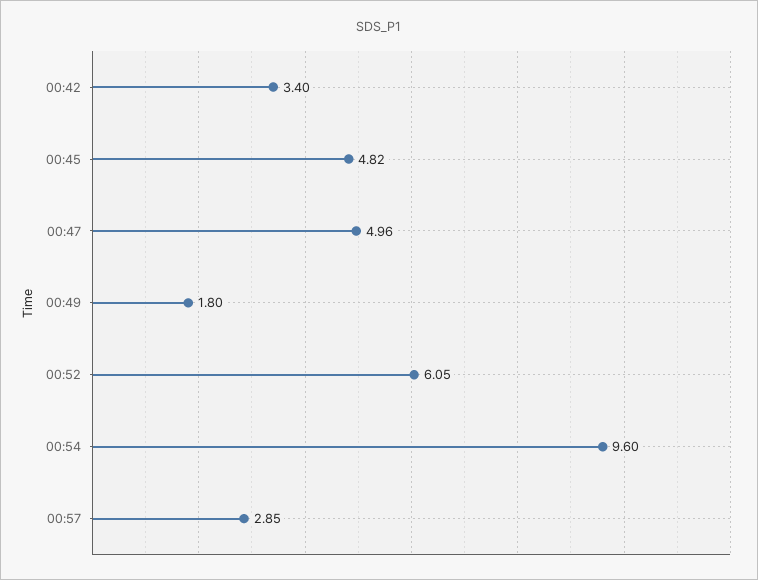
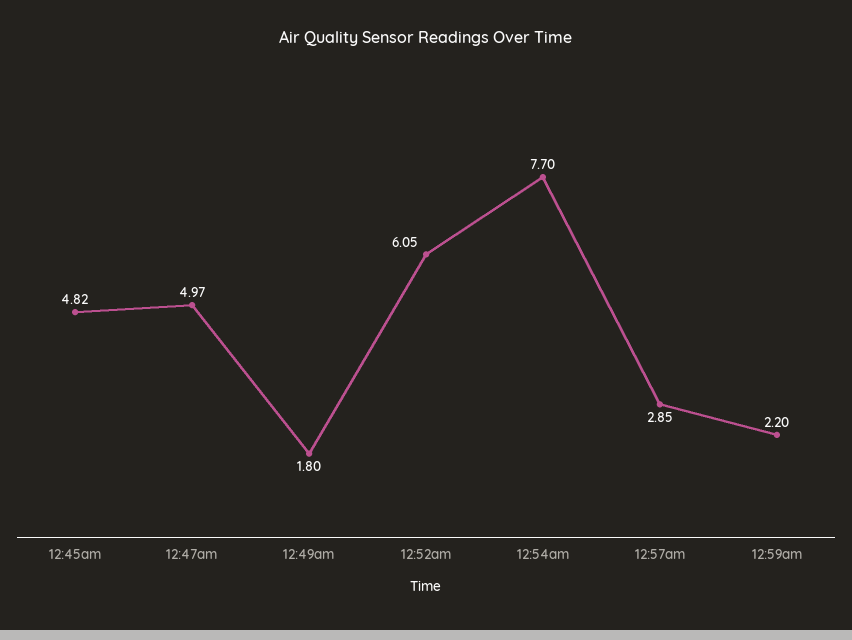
00:42: 3.4 -> none
00:47: 4.96 -> 4.97
00:54: 9.6 -> 7.7
12:59am: none -> 2.2

